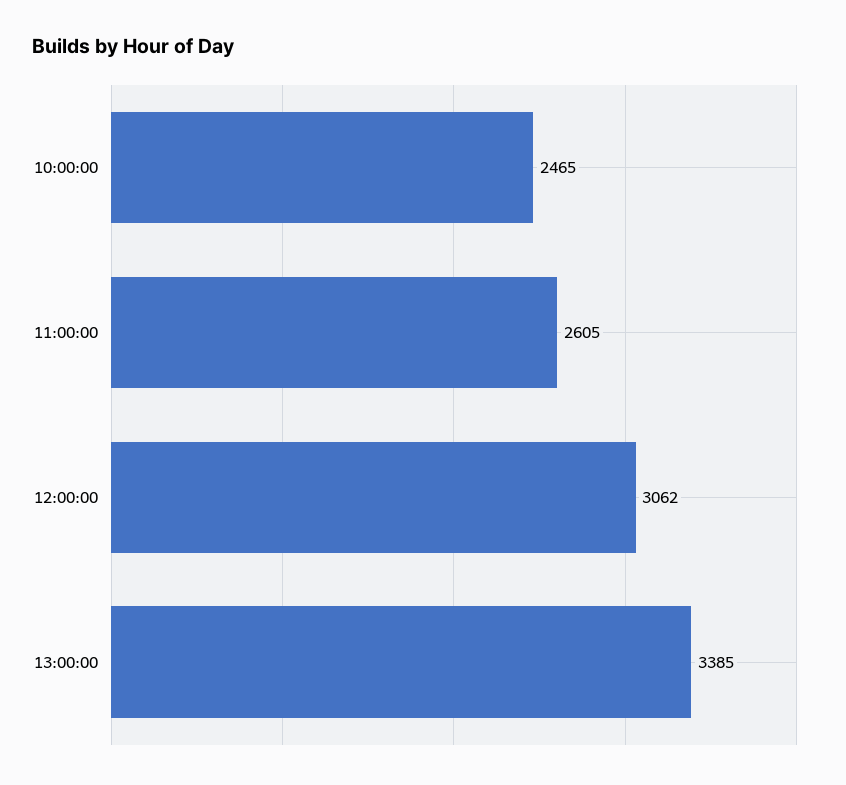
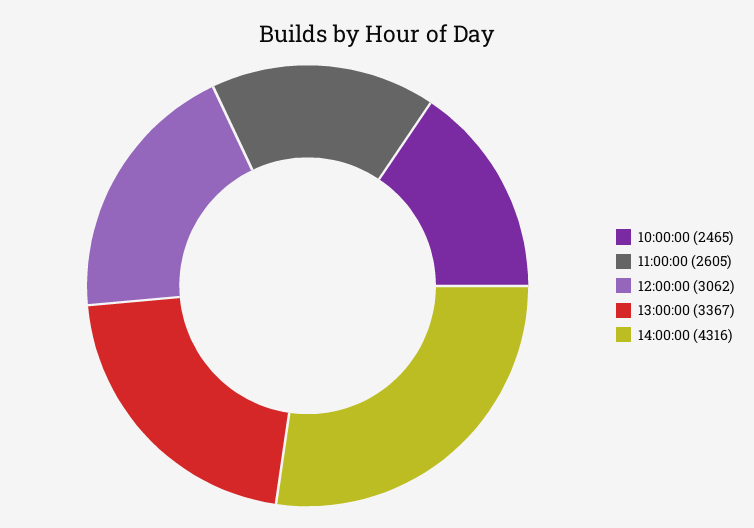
13:00:00: 3385 -> 3367
14:00:00: none -> 4316

